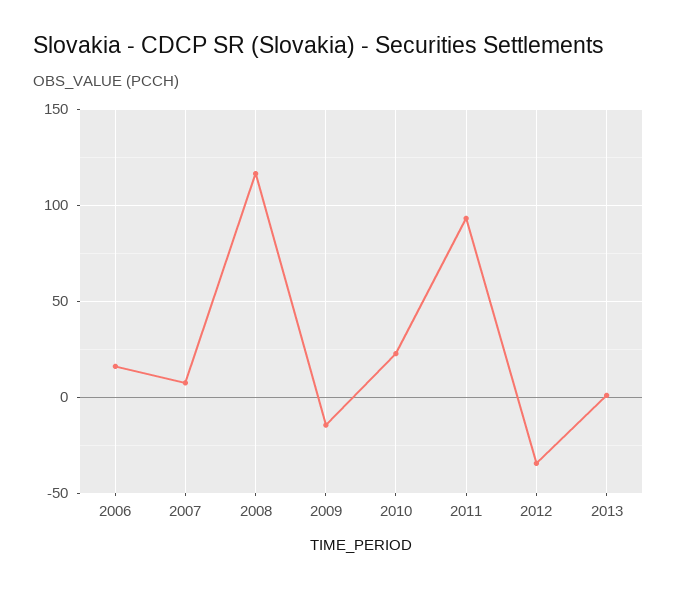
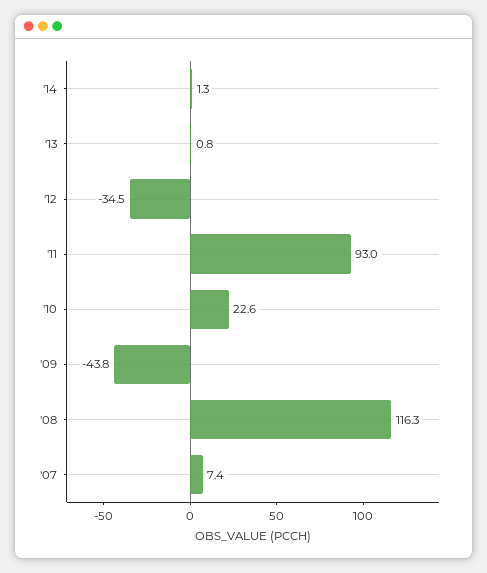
2006: 15 -> none
2009: -15 -> -43.8
'14: none -> 1.3

